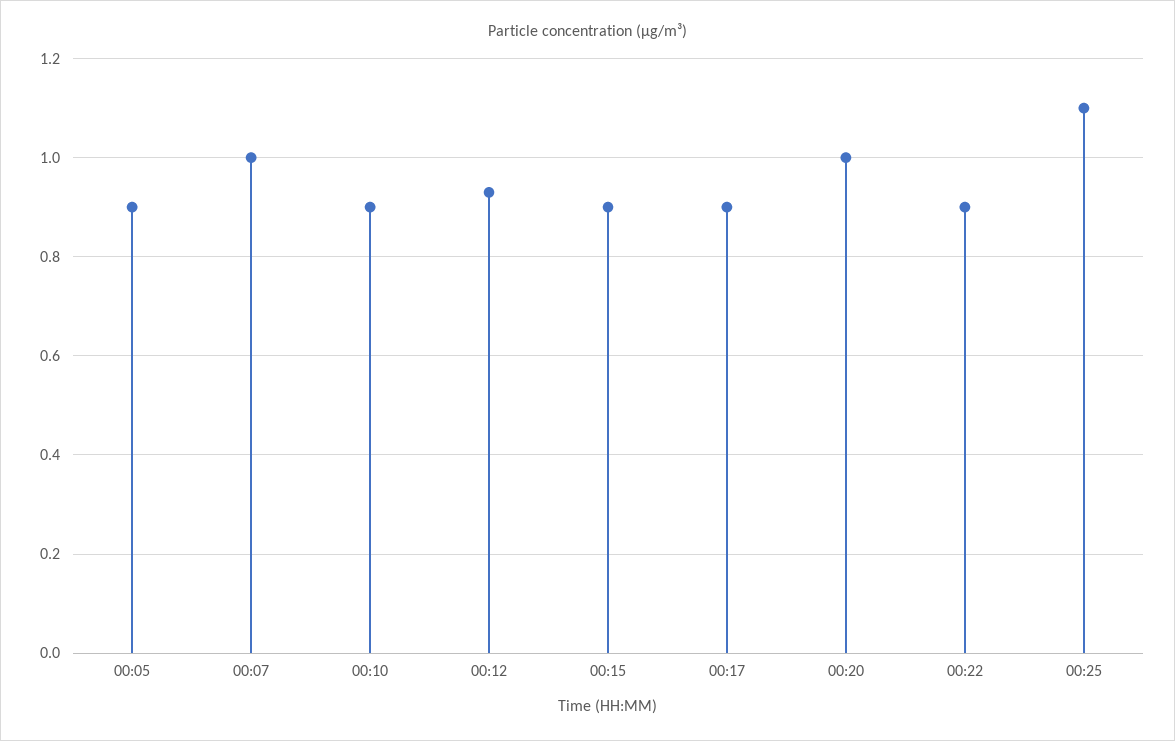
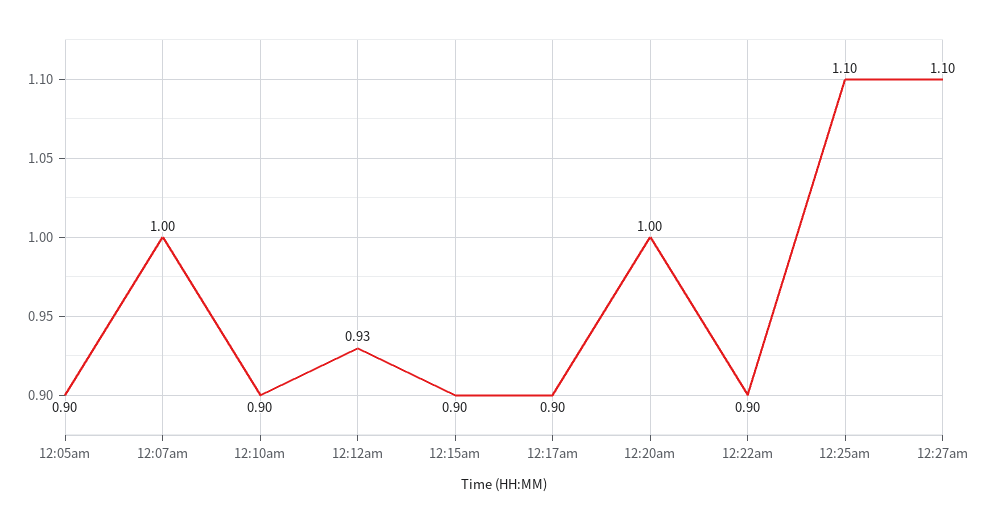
12:27am: none -> 1.1

